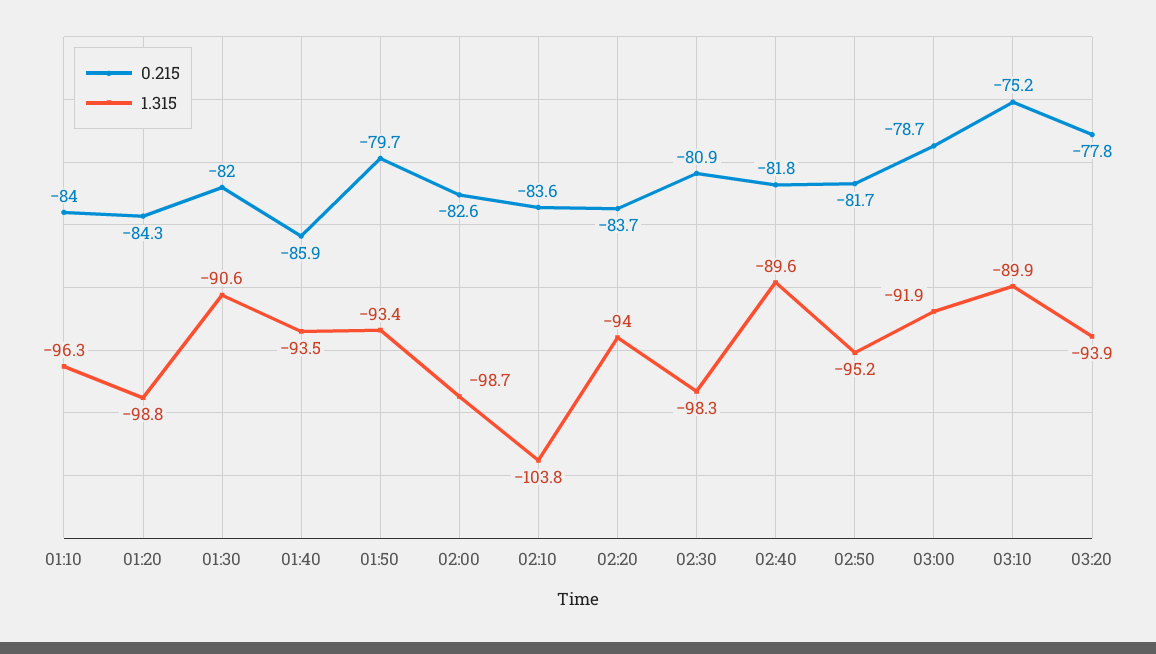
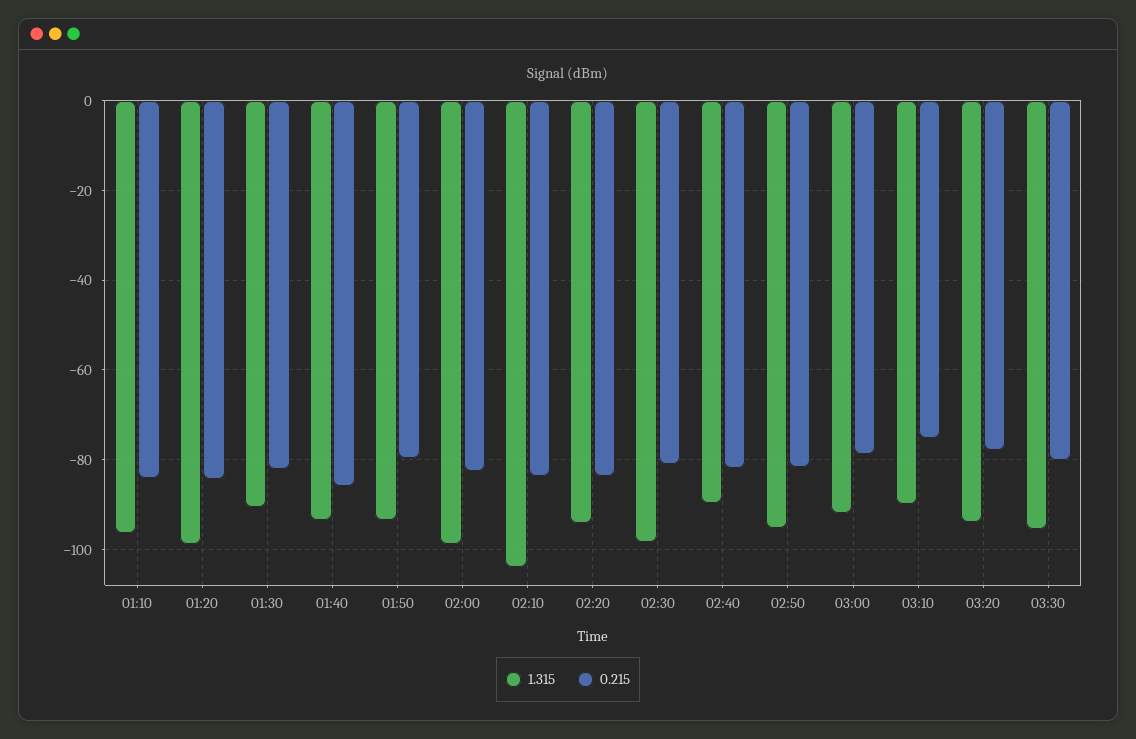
1.315, 03:30: none -> -96
0.215, 03:30: none -> -80

